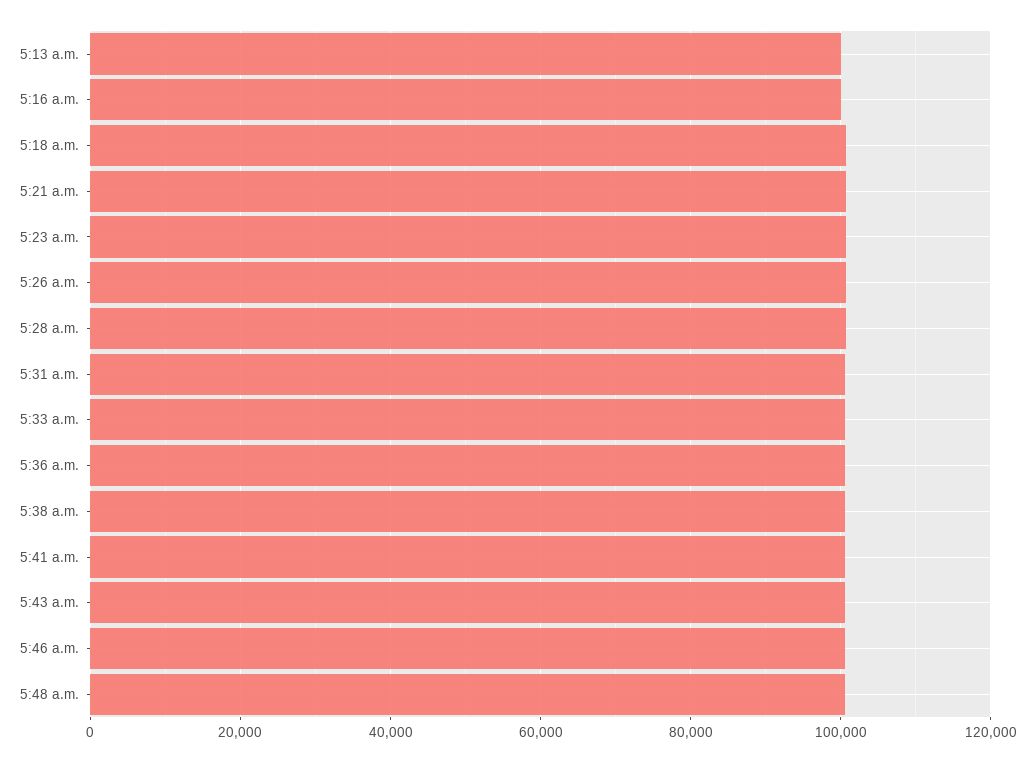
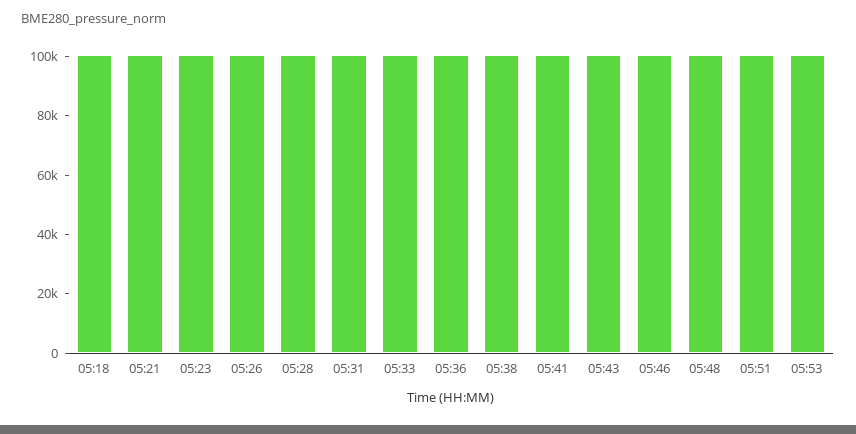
5:13 a.m.: 100000 -> none
5:16 a.m.: 100000 -> none
05:51: none -> 100000
05:53: none -> 100000

